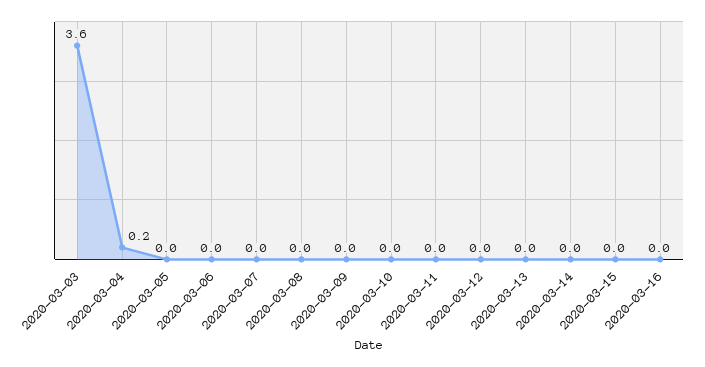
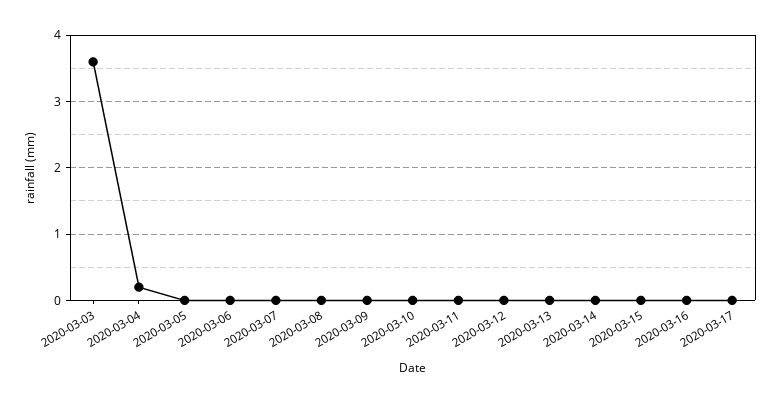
2020-03-17: none -> 0

